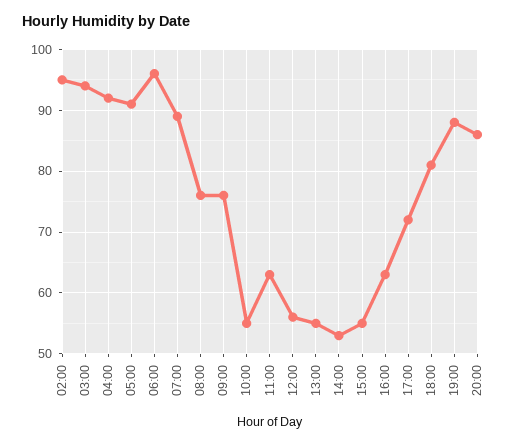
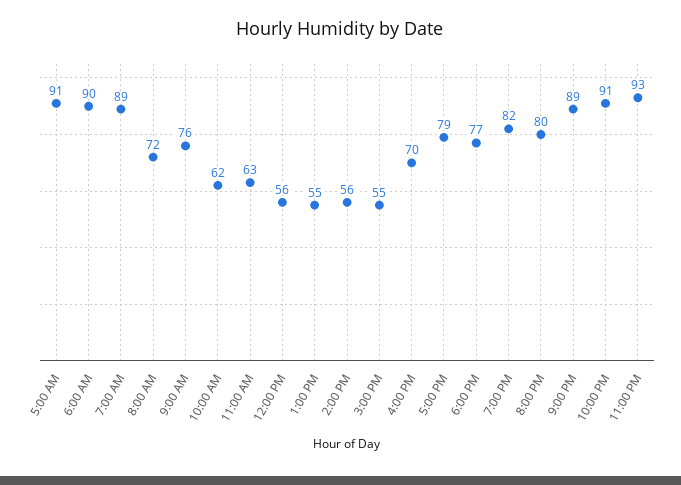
02:00: 95 -> none
03:00: 94 -> none
04:00: 92 -> none
06:00: 96 -> 90
08:00: 76 -> 72
10:00: 55 -> 62
14:00: 53 -> 56
16:00: 63 -> 70
17:00: 72 -> 79
18:00: 81 -> 77
19:00: 88 -> 82
20:00: 86 -> 80
9:00 PM: none -> 89
10:00 PM: none -> 91
11:00 PM: none -> 93

